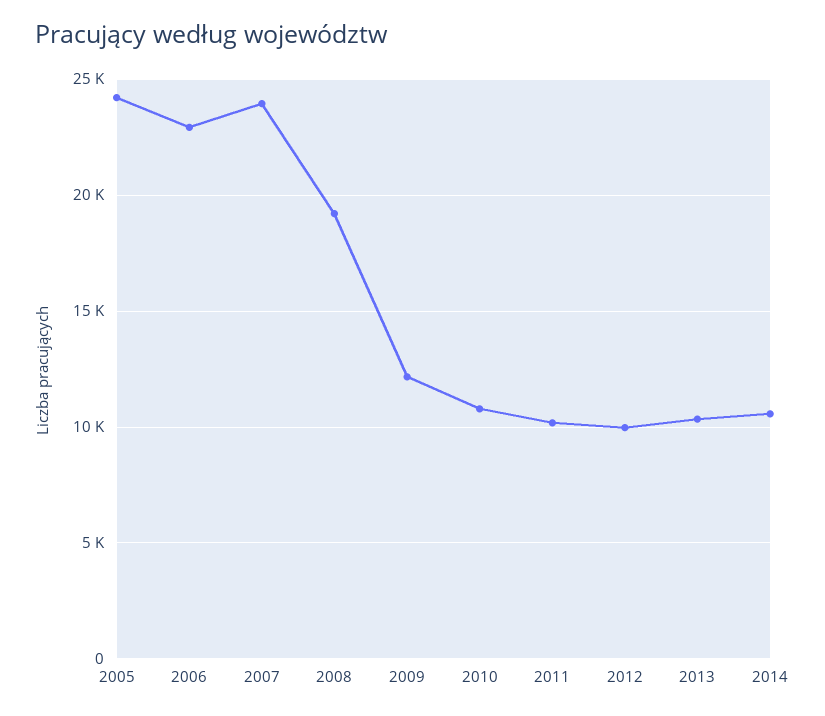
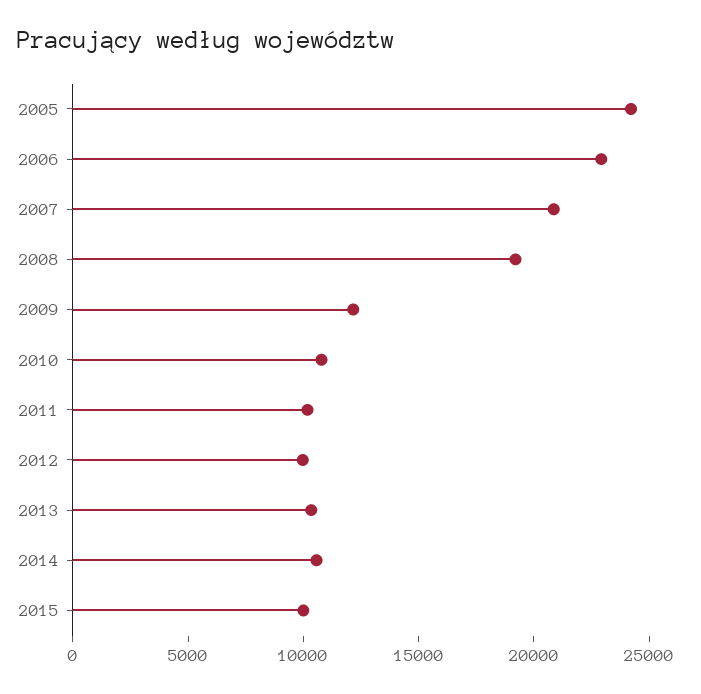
2007: 24000 -> 21000
2015: none -> 10000

